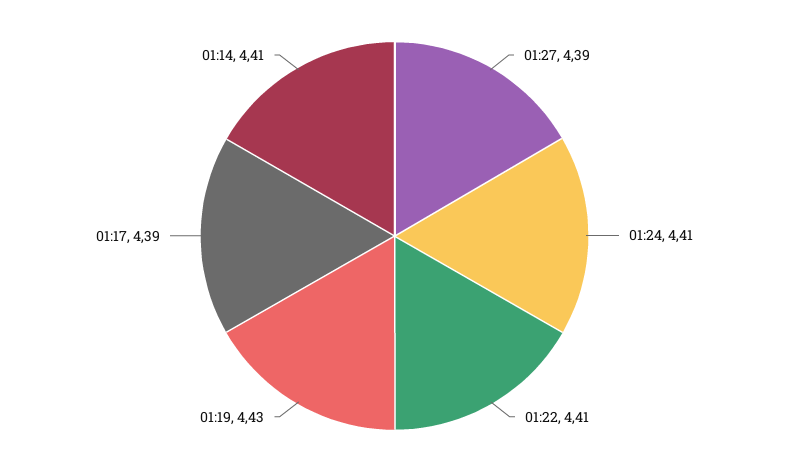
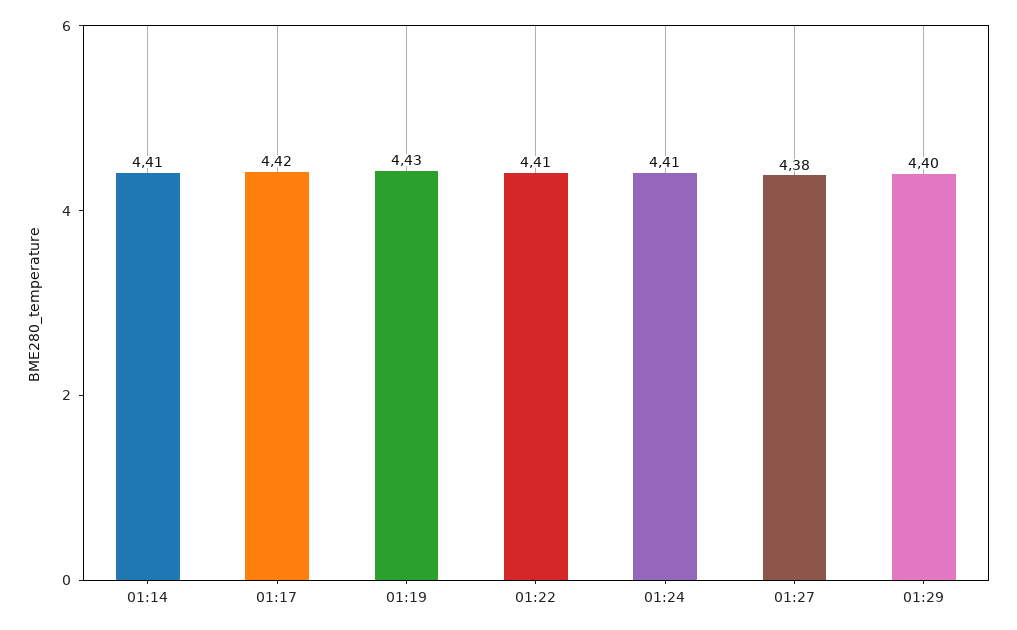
01:27: 4.39 -> 4.38
01:17: 4.39 -> 4.42
01:29: none -> 4.4

